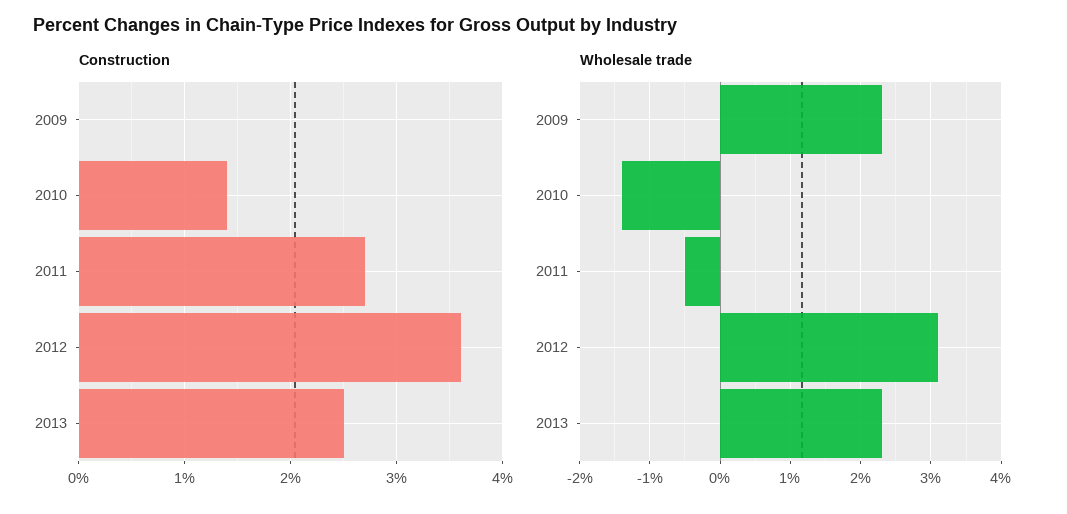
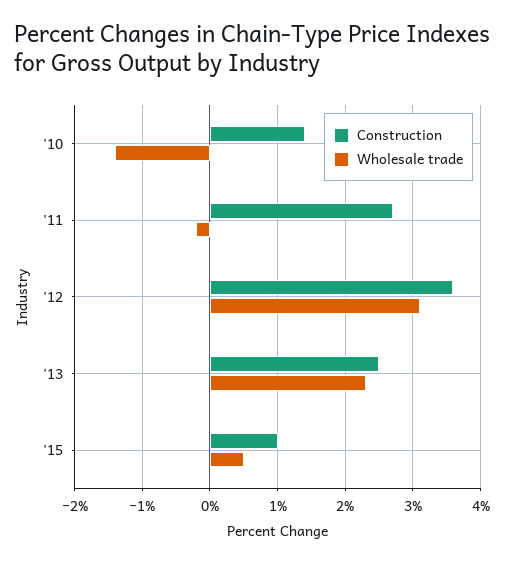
Construction, 2009: 0 -> none
Wholesale trade, 2009: 2.3 -> none
Wholesale trade, 2011: -0.5 -> -0.2
Construction, '15: none -> 1
Wholesale trade, '15: none -> 0.5

